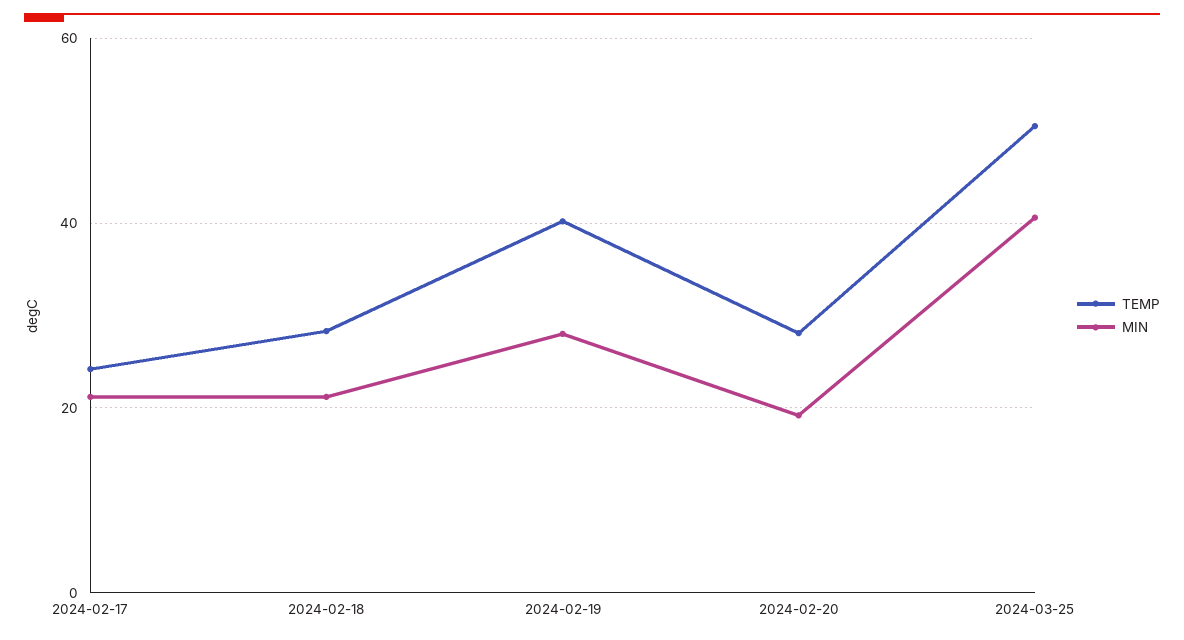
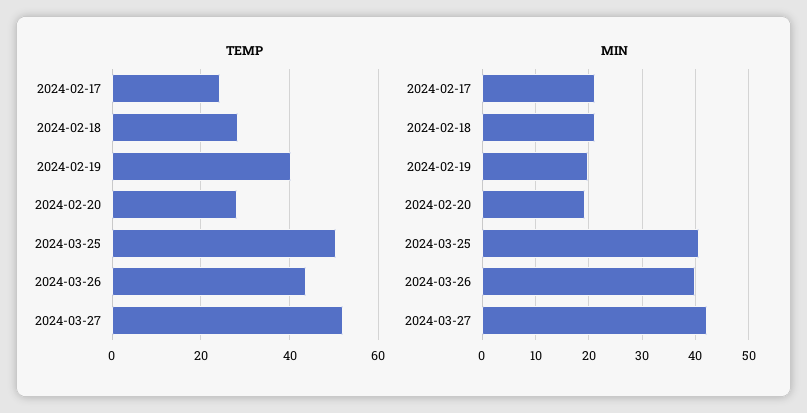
MIN, 2024-02-19: 28 -> 20
TEMP, 2024-03-26: none -> 44
TEMP, 2024-03-27: none -> 52
MIN, 2024-03-26: none -> 40
MIN, 2024-03-27: none -> 42

